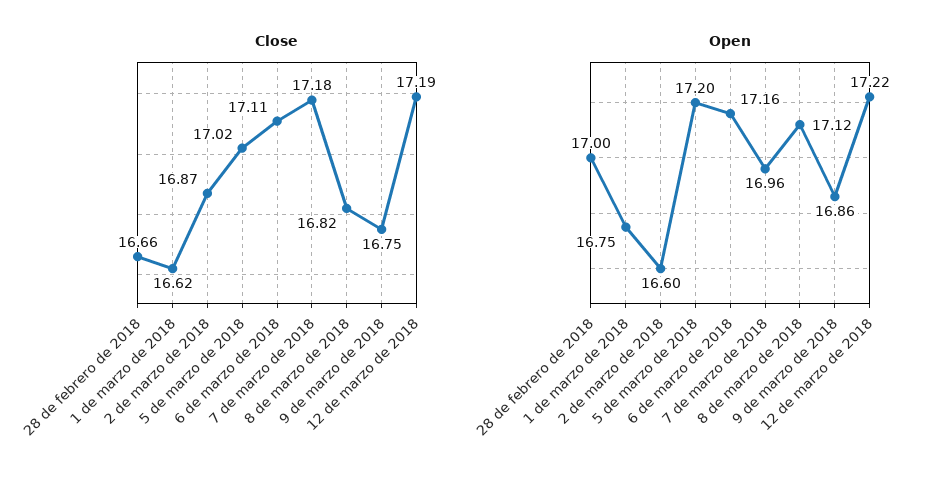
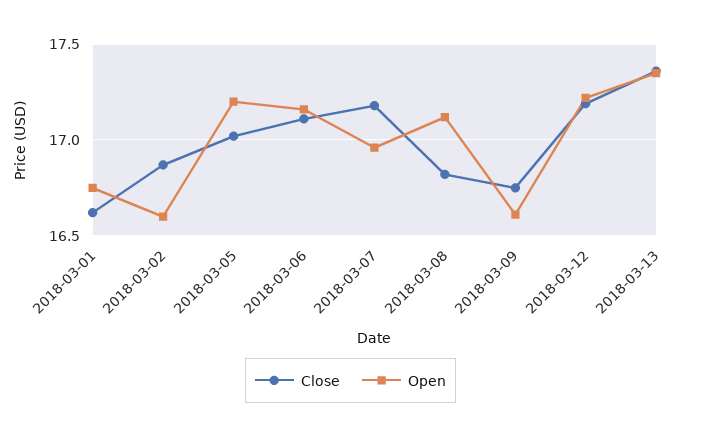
Close, 28 de febrero de 2018: 16.66 -> none
Open, 28 de febrero de 2018: 17 -> none
Open, 9 de marzo de 2018: 16.86 -> 16.6
Close, 2018-03-13: none -> 17.35
Open, 2018-03-13: none -> 17.35

